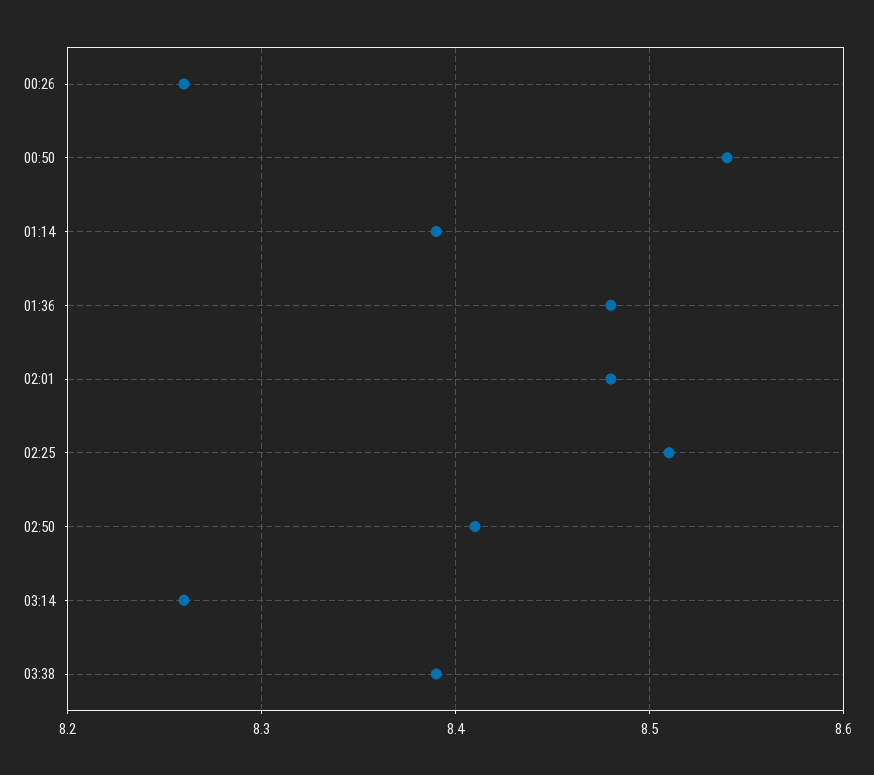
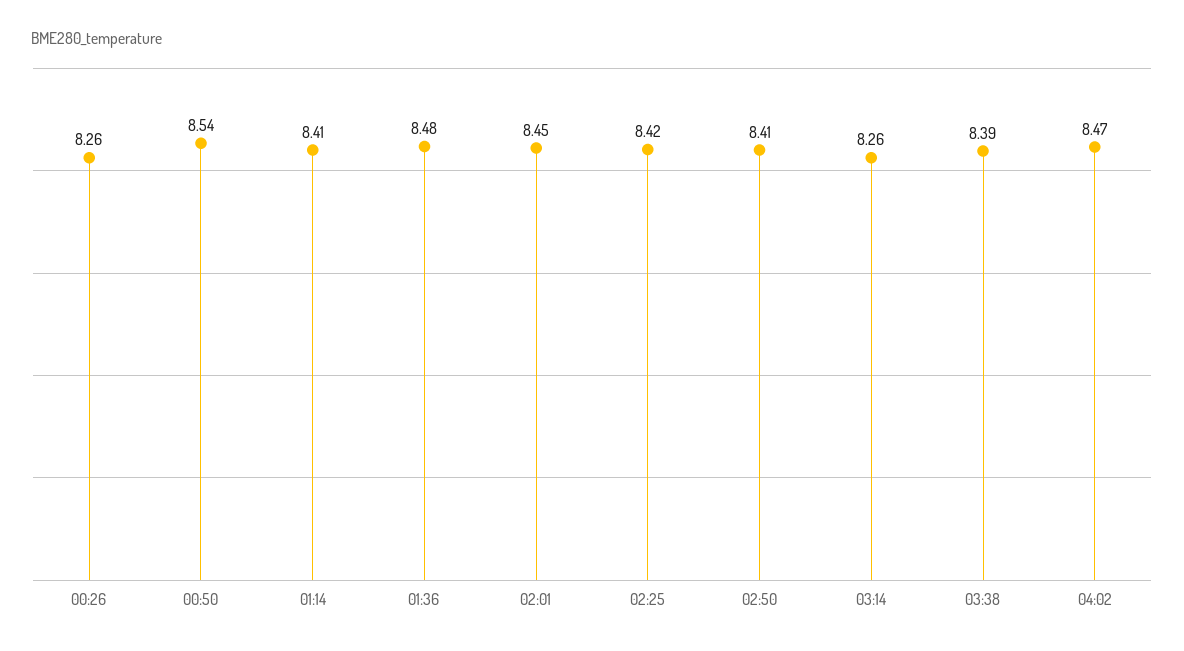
01:14: 8.39 -> 8.41
02:01: 8.48 -> 8.45
02:25: 8.51 -> 8.42
04:02: none -> 8.47

